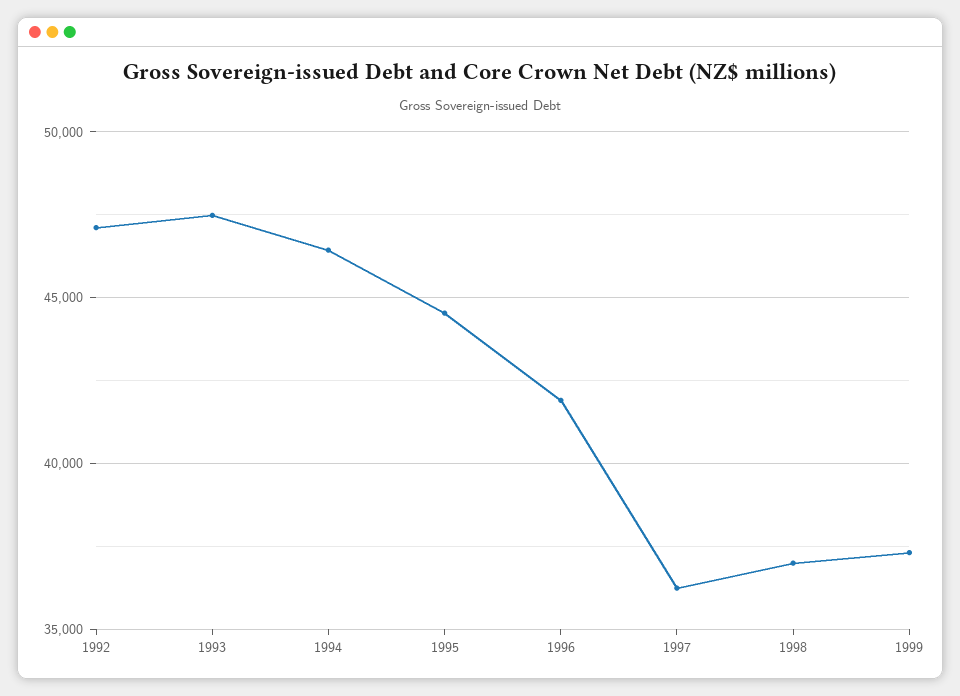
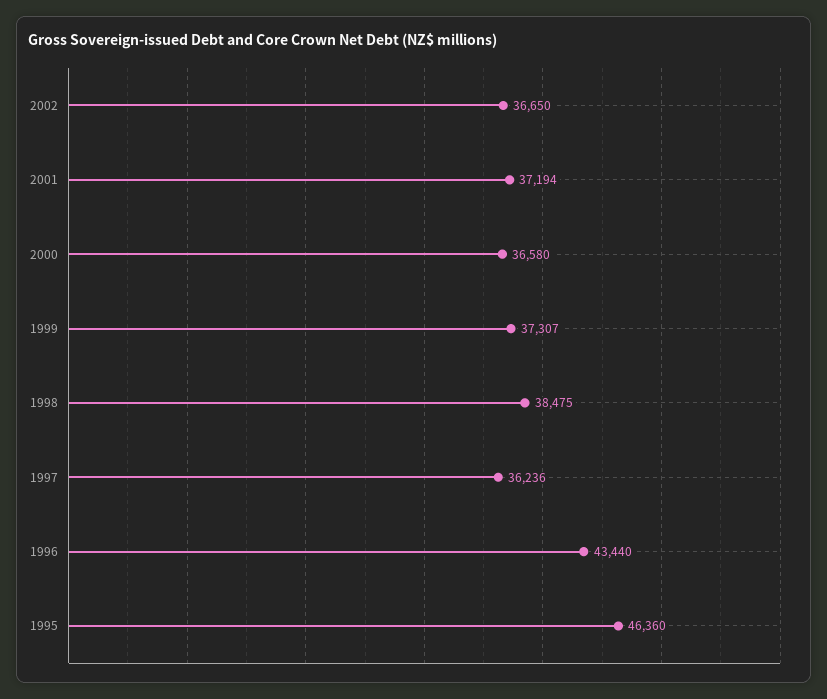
1992: 47000 -> none
1993: 47500 -> none
1994: 46500 -> none
1995: 44500 -> 46360
1996: 42000 -> 43440
1998: 37000 -> 38475
2002: none -> 36650
2001: none -> 37194
2000: none -> 36580

